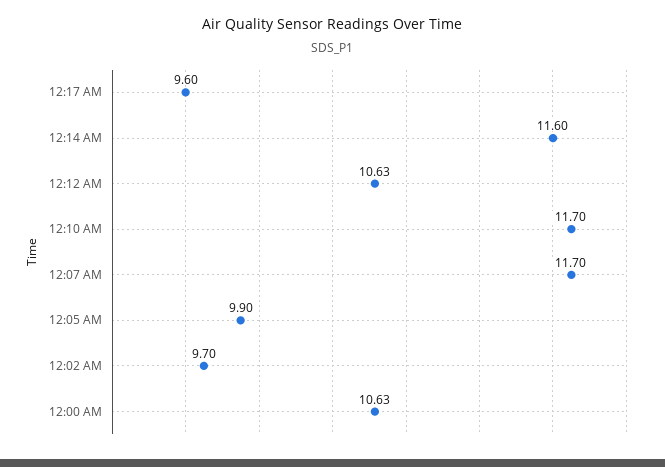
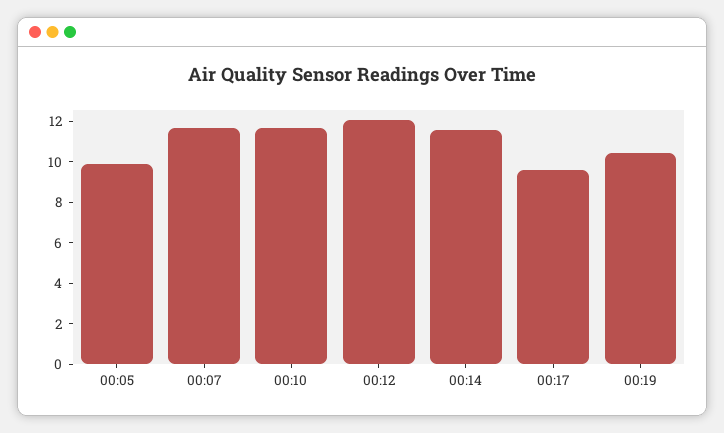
12:12 AM: 10.63 -> 12
12:02 AM: 9.7 -> none
12:00 AM: 10.63 -> none
00:19: none -> 10.5

